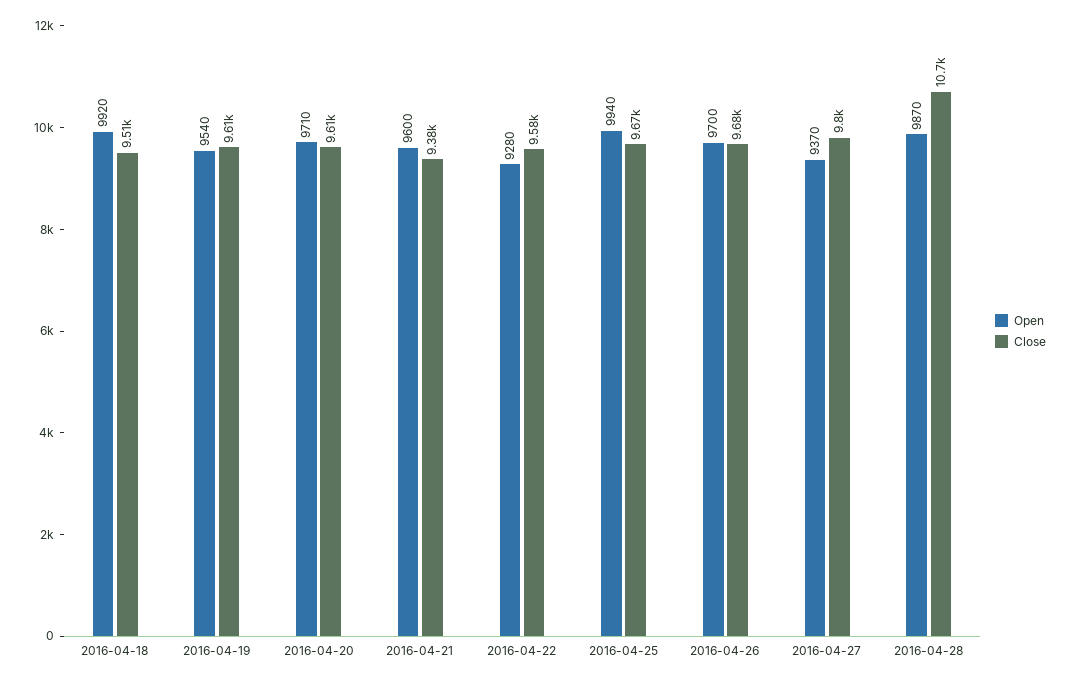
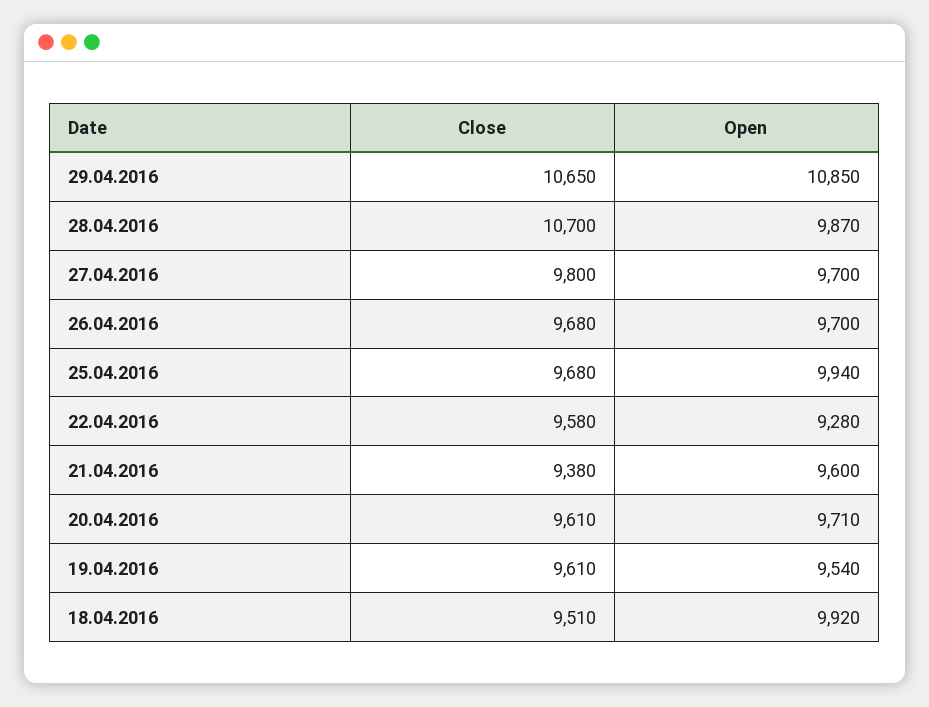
Close, 2016-04-25: 9670 -> 9680
Open, 2016-04-27: 9370 -> 9700
Close, 29.04.2016: none -> 10650
Open, 29.04.2016: none -> 10850

